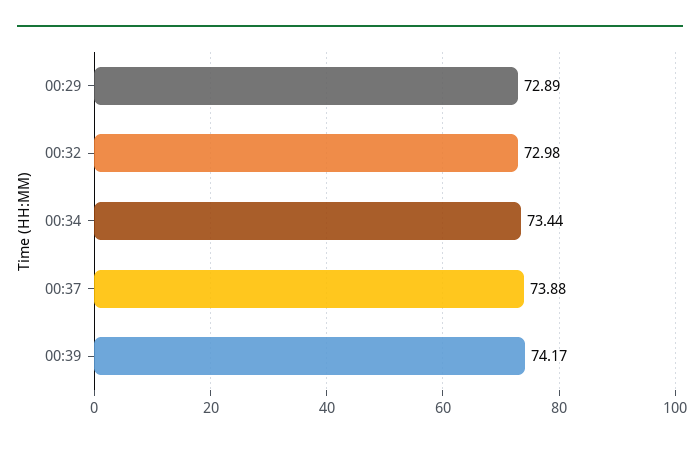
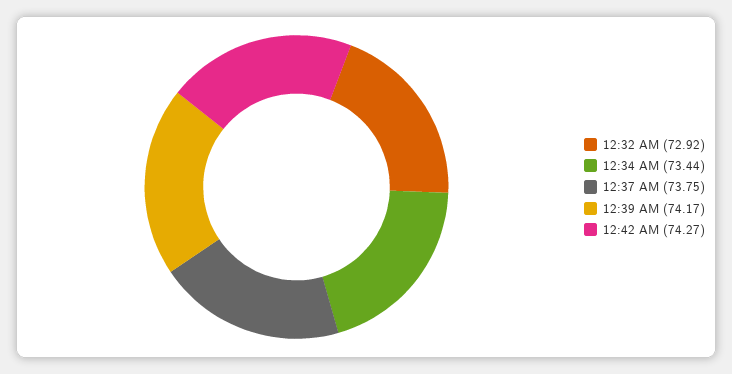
00:29: 72.89 -> none
00:32: 72.98 -> 72.92
00:37: 73.88 -> 73.75
12:42 AM: none -> 74.27

